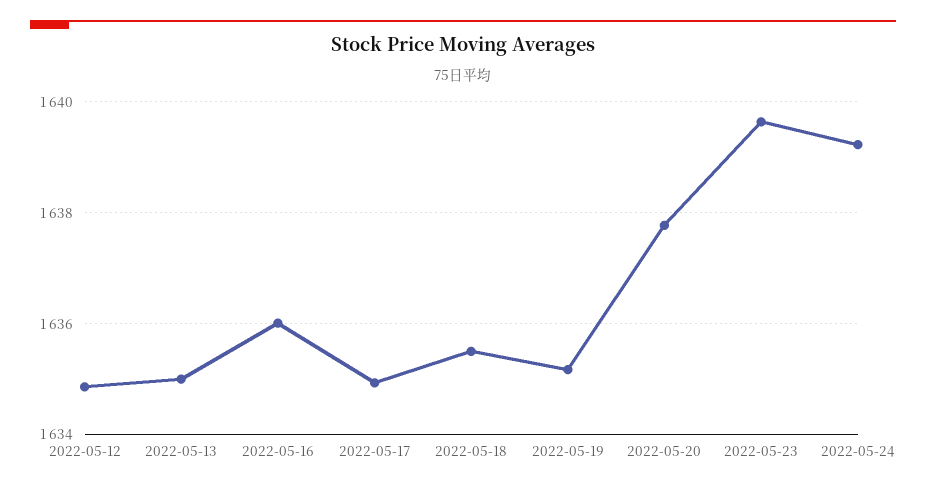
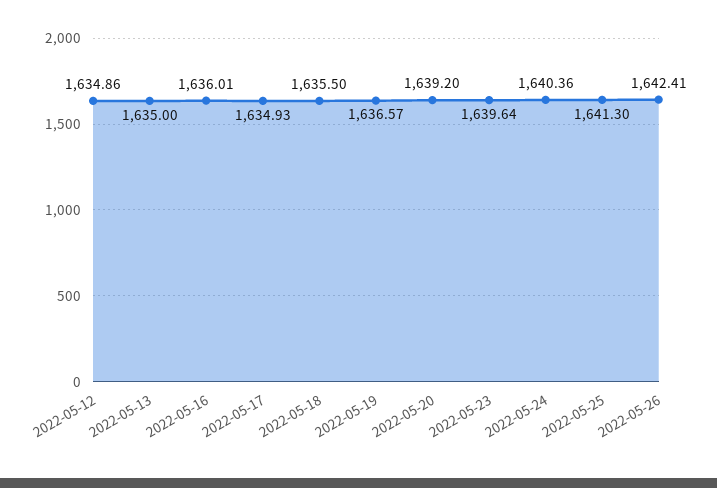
2022-05-19: 1635.2 -> 1636.57
2022-05-20: 1637.8 -> 1639.2
2022-05-24: 1639.2 -> 1640.36
2022-05-25: none -> 1641.3
2022-05-26: none -> 1642.41

